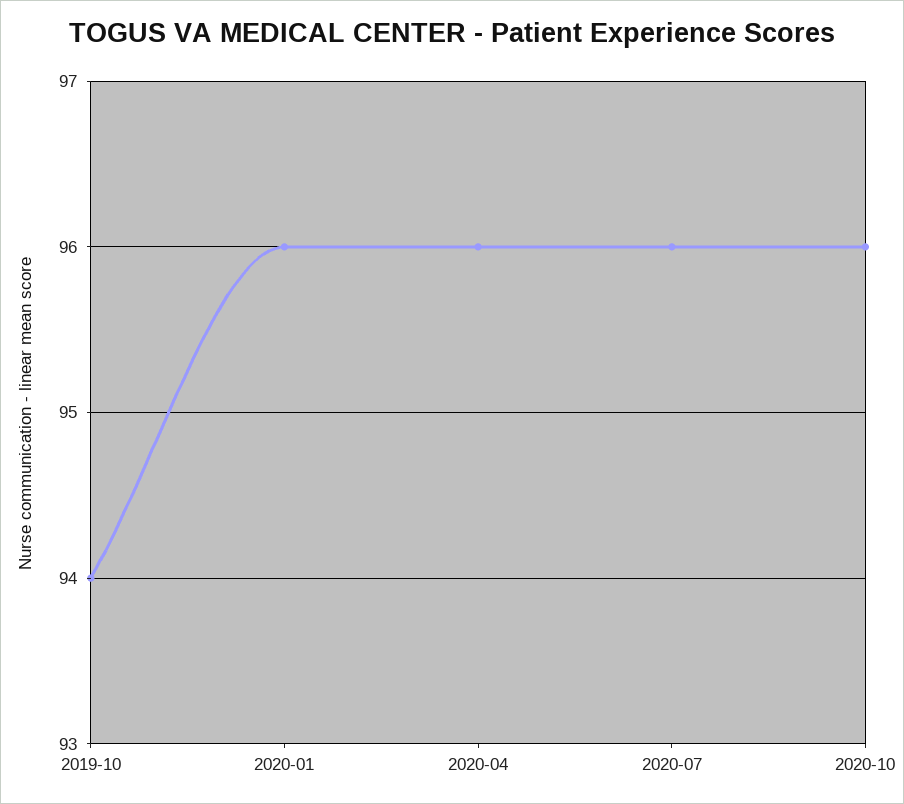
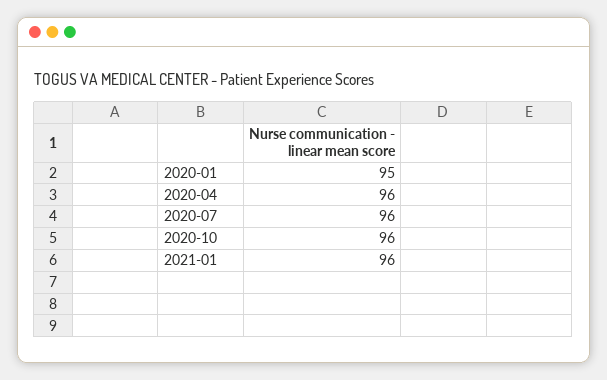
2019-10: 94 -> none
2020-01: 96 -> 95
2021-01: none -> 96

